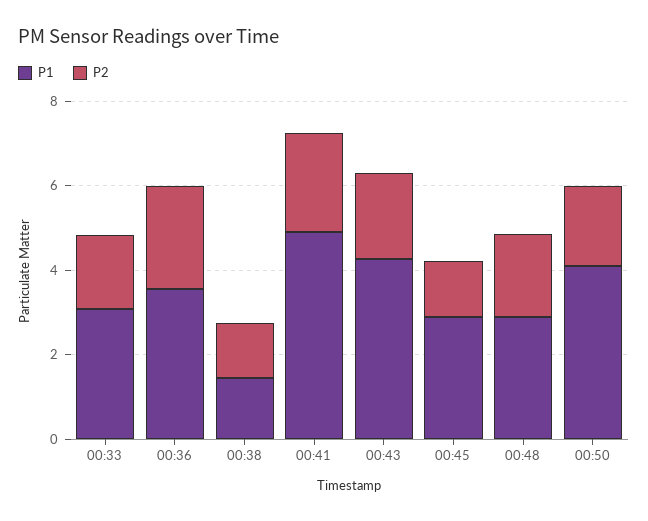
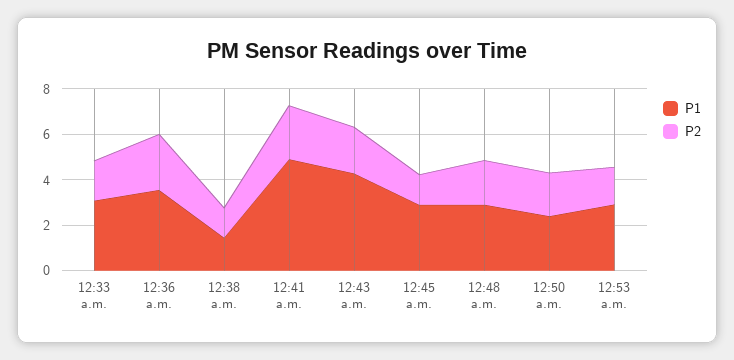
P1, 00:50: 4 -> 2.5
P1, 12:53 a.m.: none -> 3
P2, 12:53 a.m.: none -> 1.5

